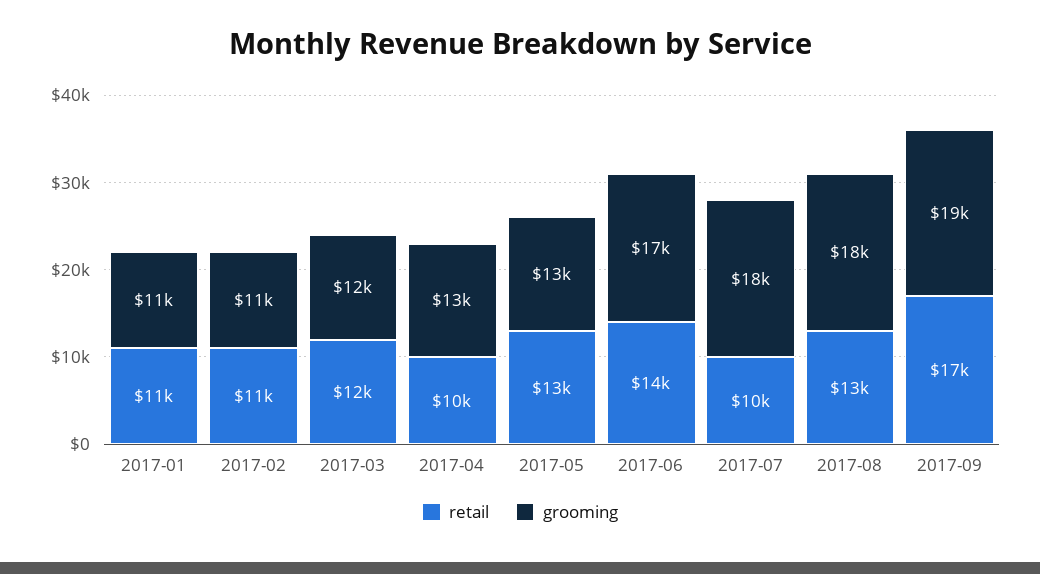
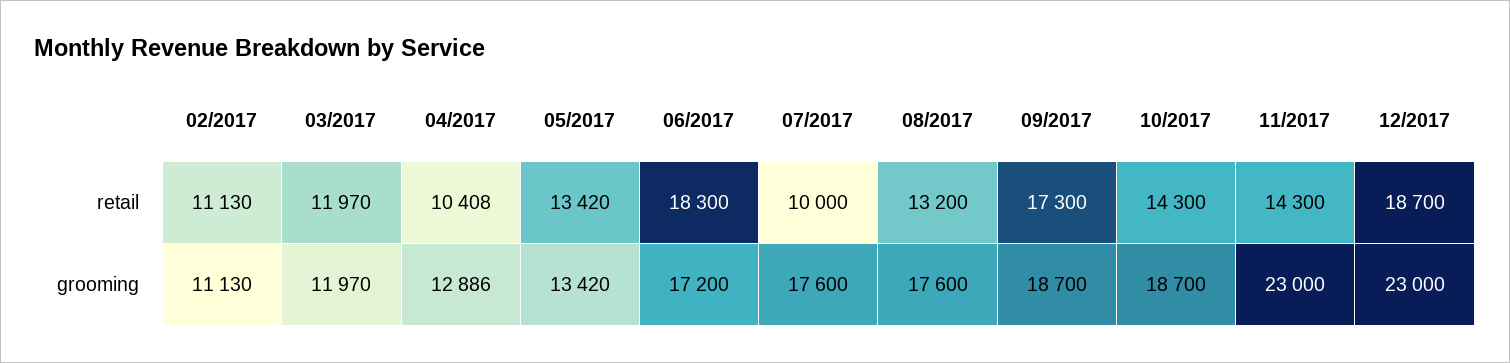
retail, 2017-01: 11000 -> none
grooming, 2017-01: 11000 -> none
retail, 2017-06: 14000 -> 18300
retail, 10/2017: none -> 14300
retail, 11/2017: none -> 14300
retail, 12/2017: none -> 18700
grooming, 10/2017: none -> 18700
grooming, 11/2017: none -> 23000
grooming, 12/2017: none -> 23000

